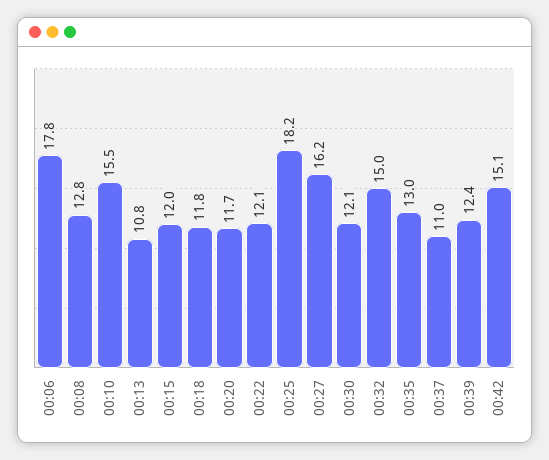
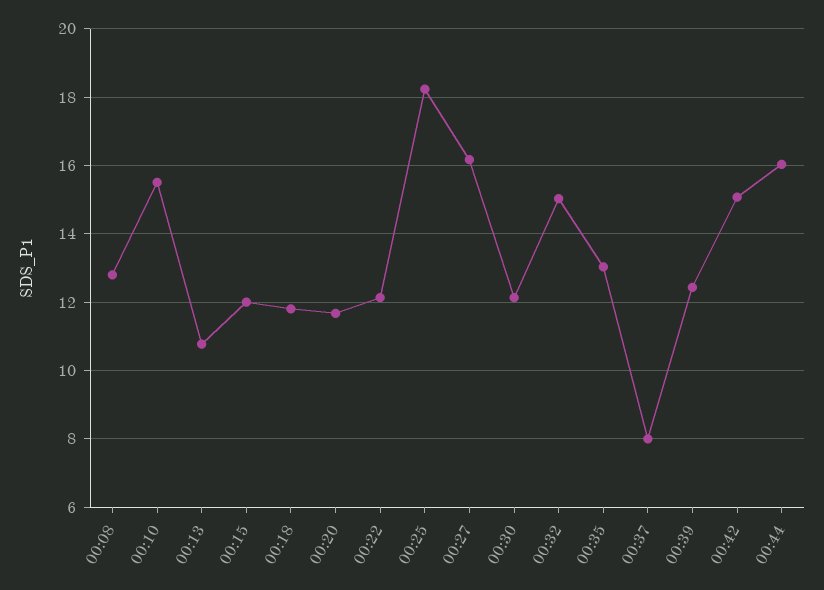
00:06: 17.8 -> none
00:37: 11 -> 8
00:44: none -> 16

